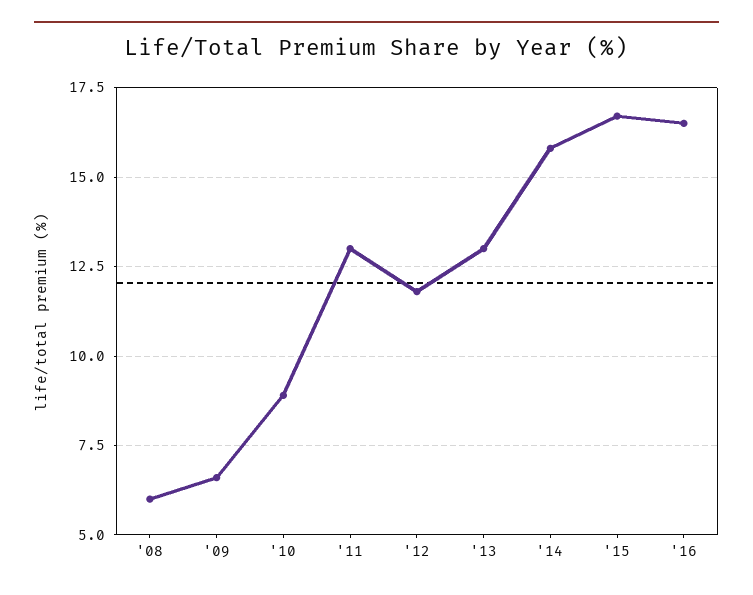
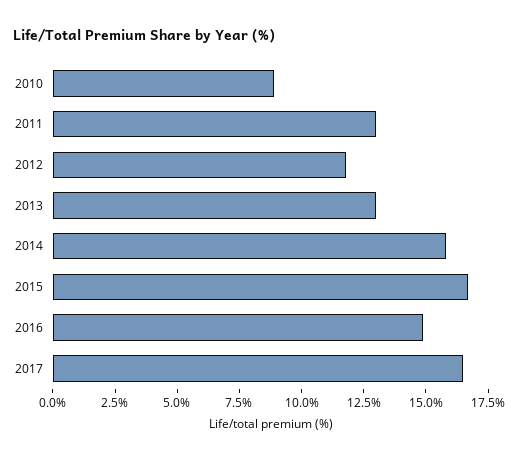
'08: 6 -> none
'09: 6.5 -> none
'16: 16.5 -> 15
2017: none -> 16.5

